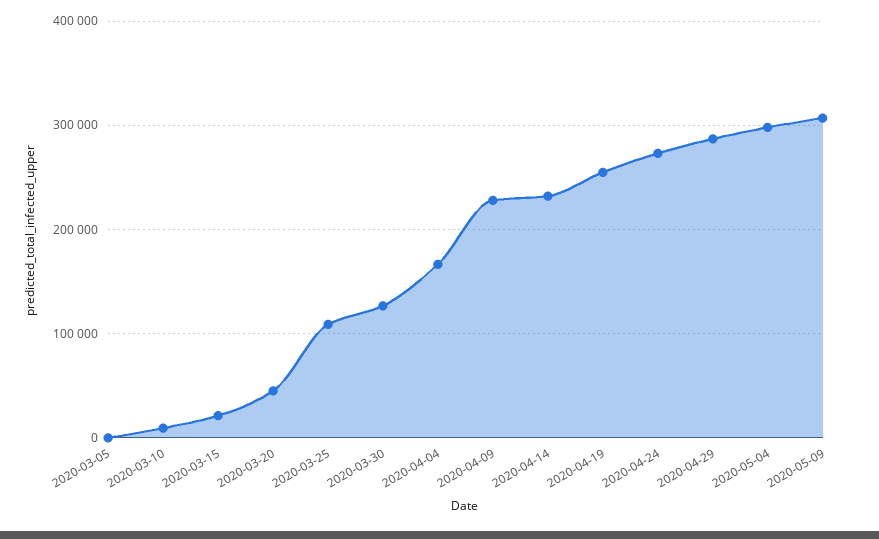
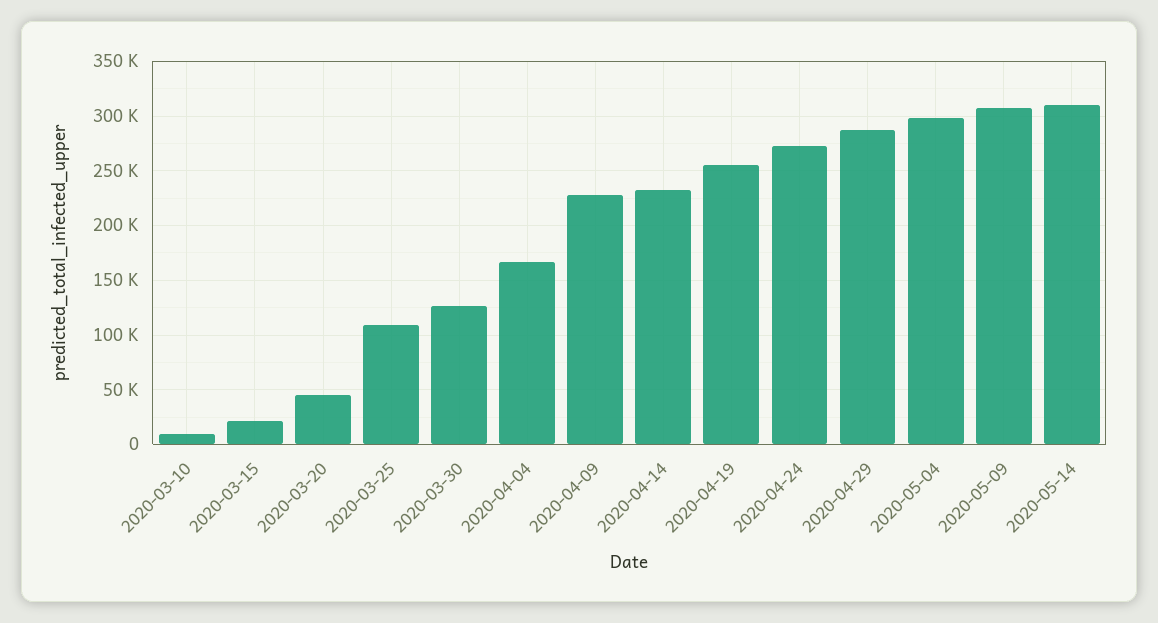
2020-03-05: 0 -> none
2020-05-14: none -> 310000

